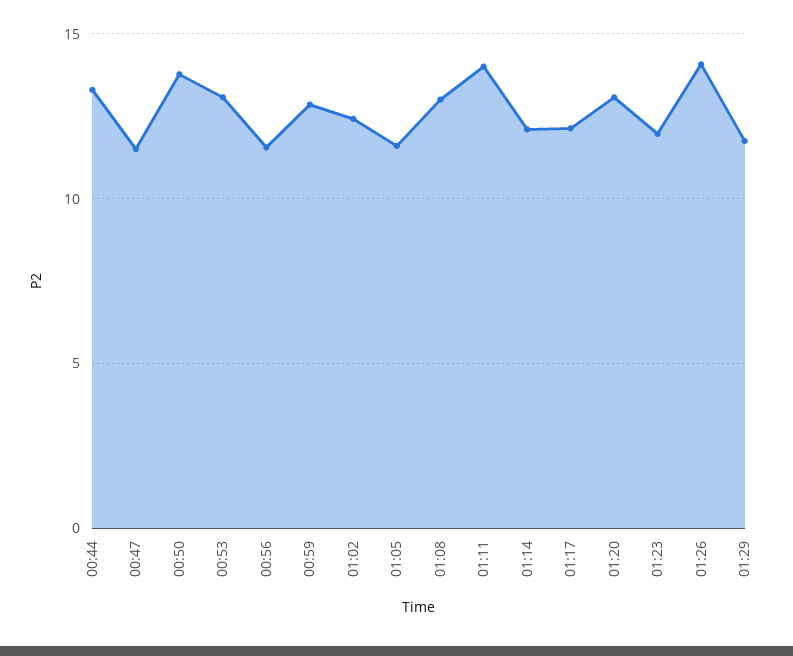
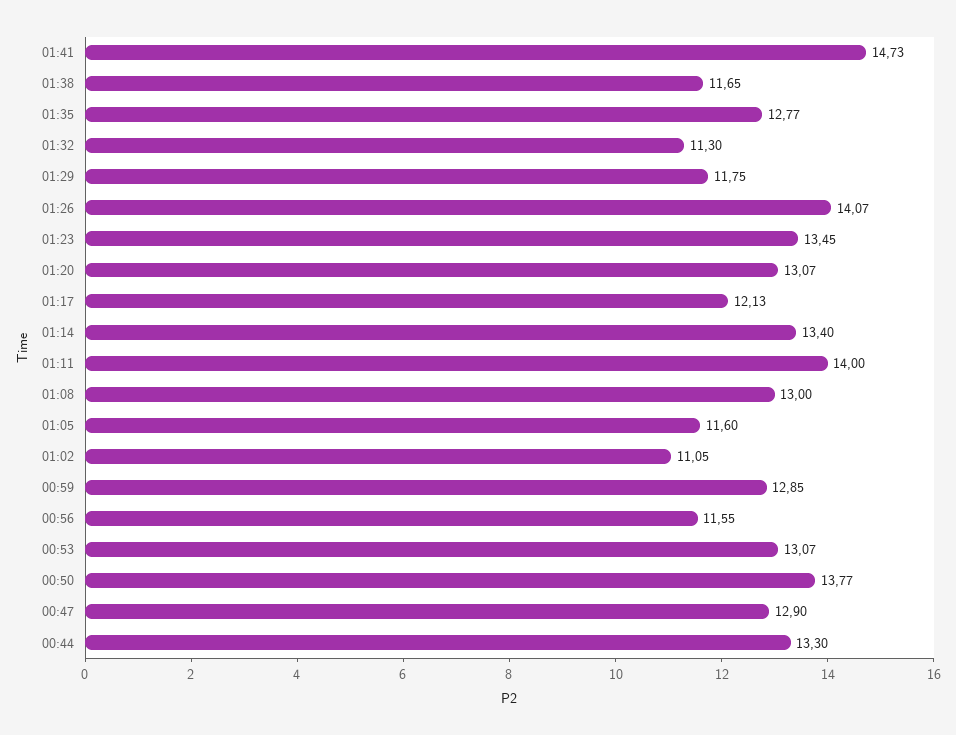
00:47: 11.5 -> 12.9
01:02: 12.5 -> 11.05
01:14: 12 -> 13.4
01:23: 12 -> 13.45
01:41: none -> 14.73
01:38: none -> 11.65
01:35: none -> 12.77
01:32: none -> 11.3

